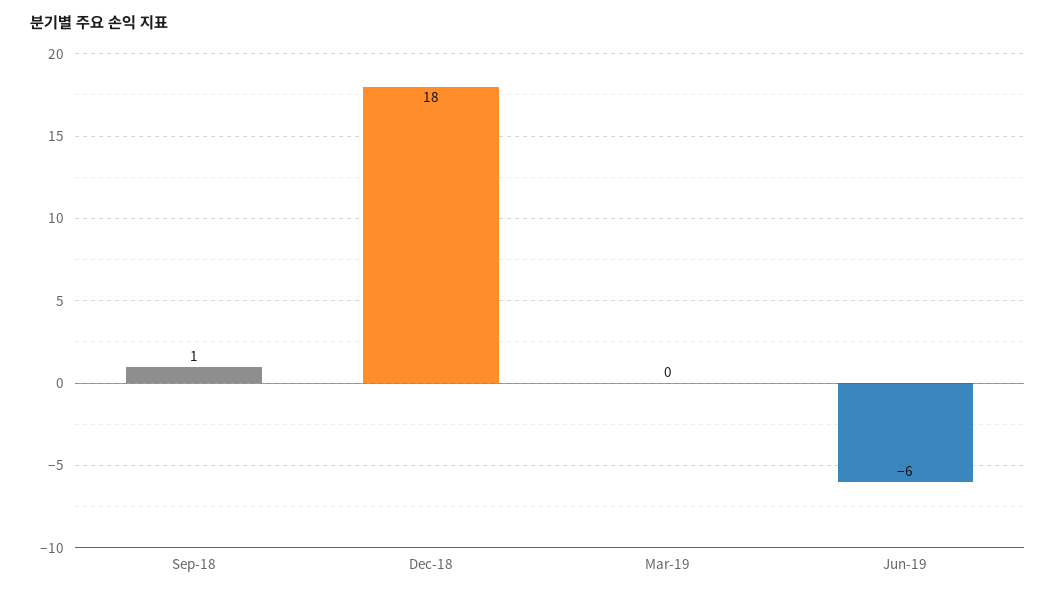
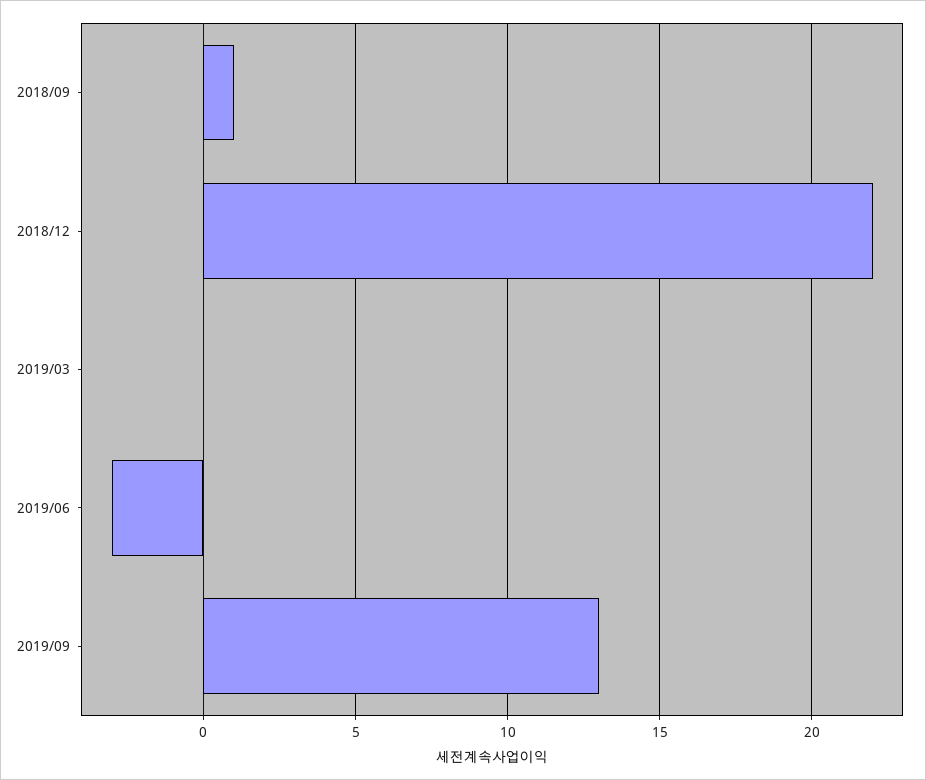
Dec-18: 18 -> 22
Jun-19: -6 -> -3
2019/09: none -> 13

